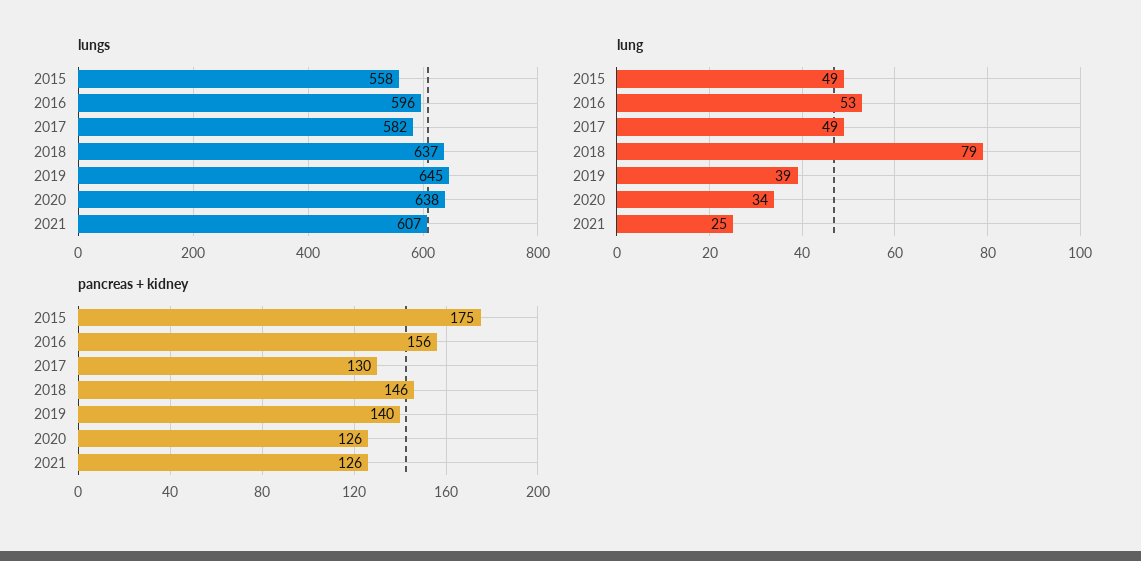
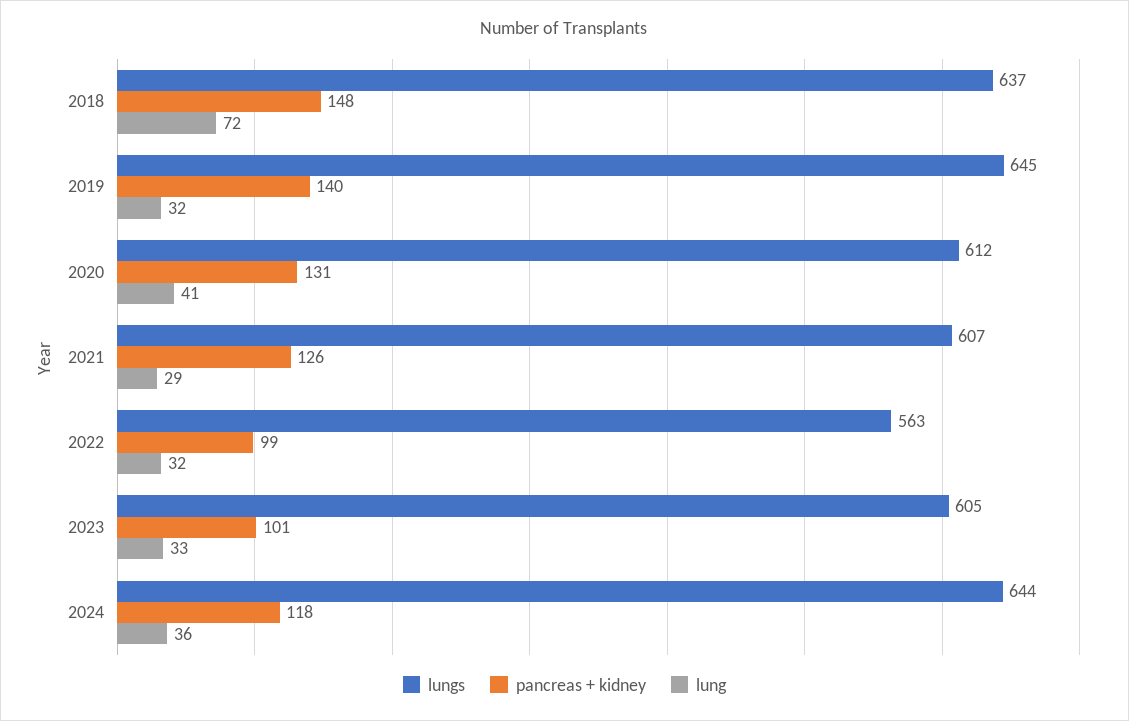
lungs, 2015: 558 -> none
lungs, 2016: 596 -> none
lungs, 2017: 582 -> none
lungs, 2020: 638 -> 612
lung, 2015: 49 -> none
lung, 2016: 53 -> none
lung, 2017: 49 -> none
lung, 2018: 79 -> 72
lung, 2019: 39 -> 32
lung, 2020: 34 -> 41
lung, 2021: 25 -> 29
pancreas + kidney, 2015: 175 -> none
pancreas + kidney, 2016: 156 -> none
pancreas + kidney, 2017: 130 -> none
pancreas + kidney, 2018: 146 -> 148
pancreas + kidney, 2020: 126 -> 131
lungs, 2022: none -> 563
pancreas + kidney, 2022: none -> 99
lung, 2022: none -> 32
lungs, 2023: none -> 605
pancreas + kidney, 2023: none -> 101
lung, 2023: none -> 33
lungs, 2024: none -> 644
pancreas + kidney, 2024: none -> 118
lung, 2024: none -> 36

